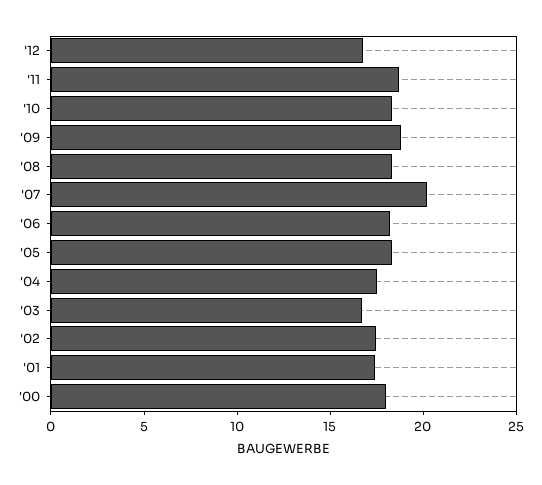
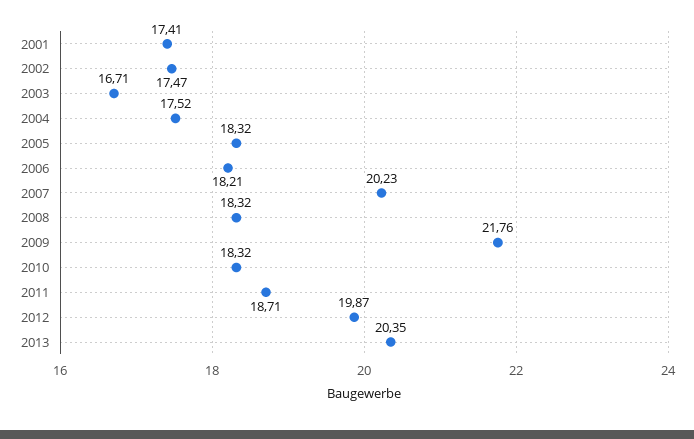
'12: 17 -> 19.87
'09: 19 -> 21.76
'00: 18 -> none
2013: none -> 20.35

